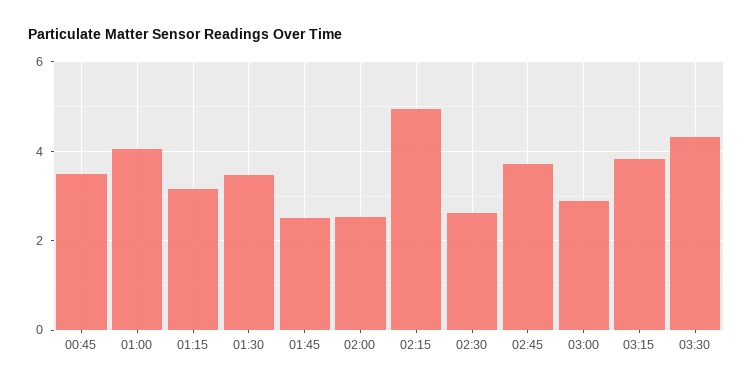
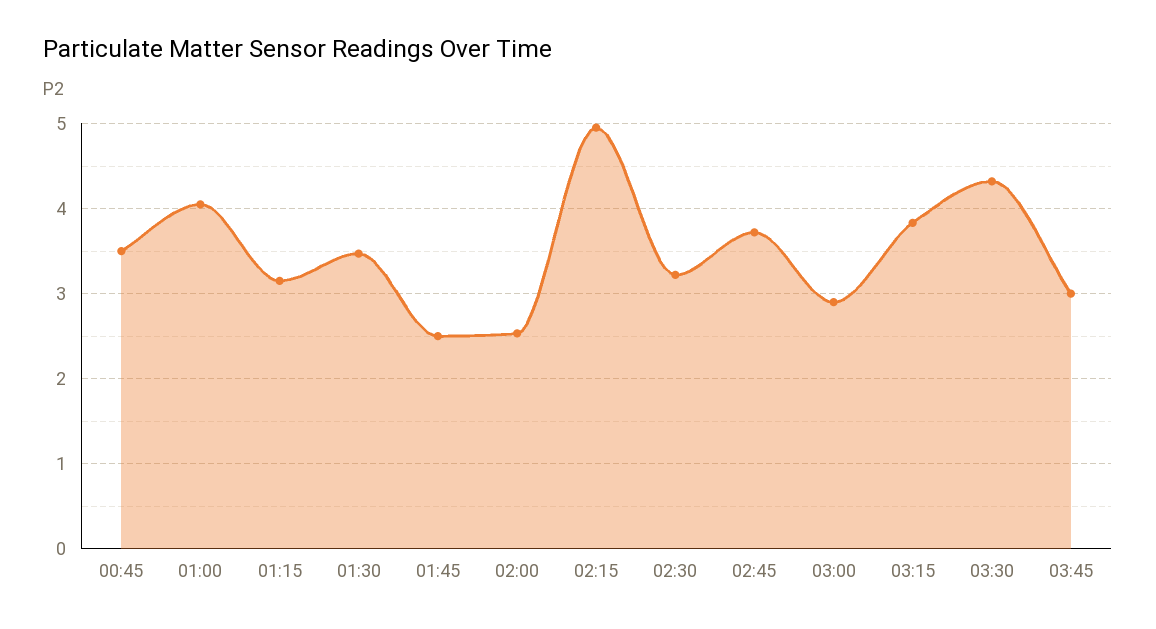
02:30: 2.6 -> 3.2
03:45: none -> 3

